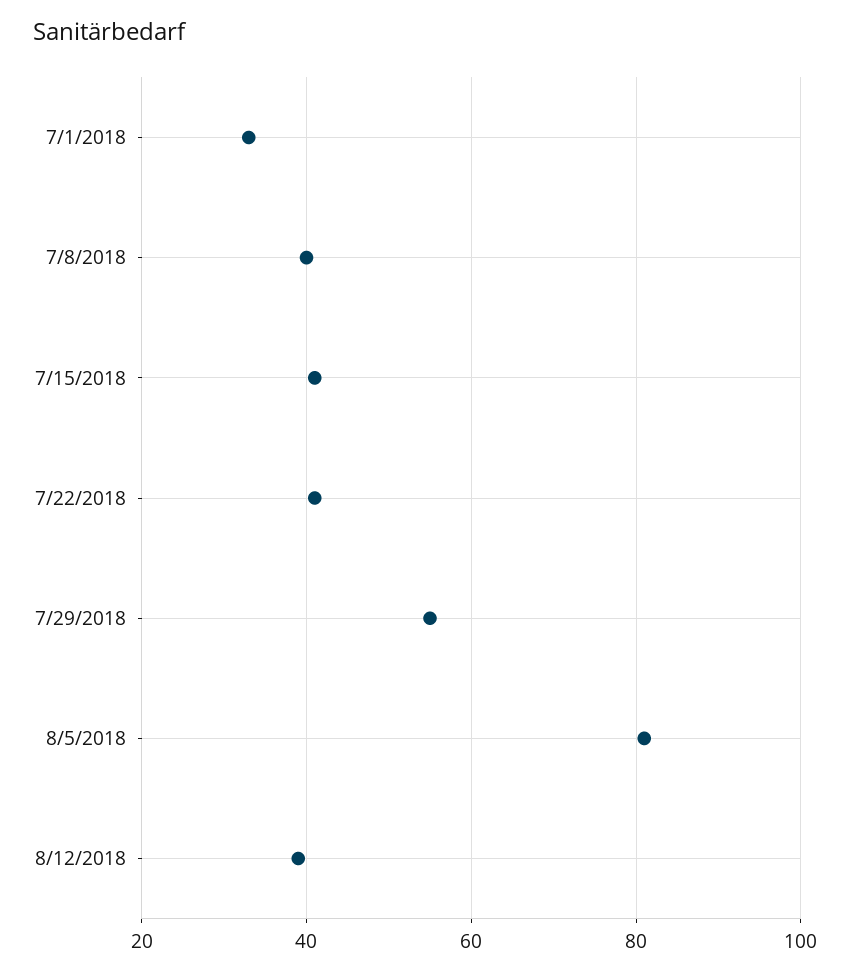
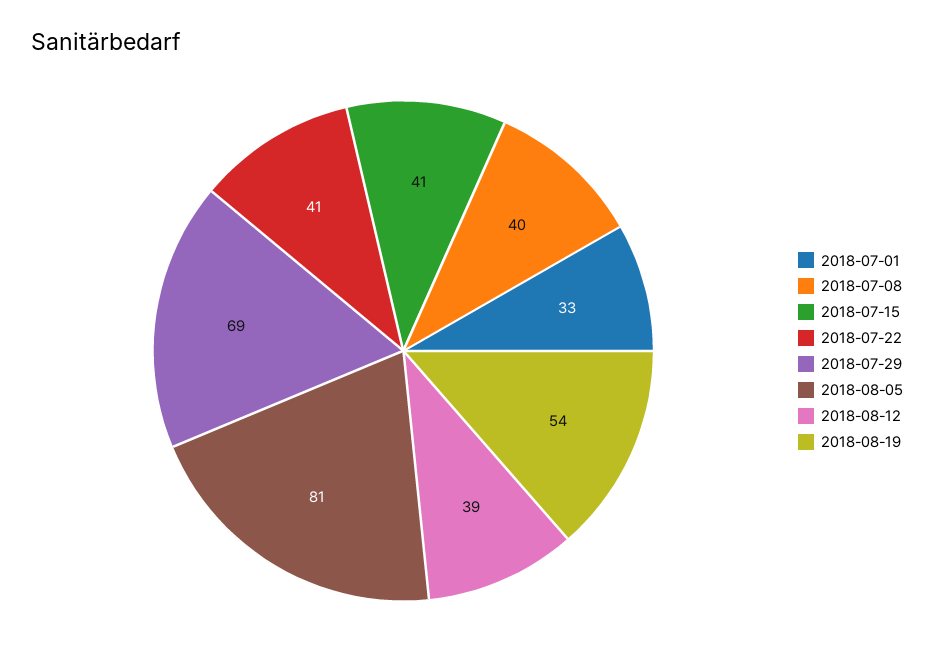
7/29/2018: 55 -> 69
2018-08-19: none -> 54

